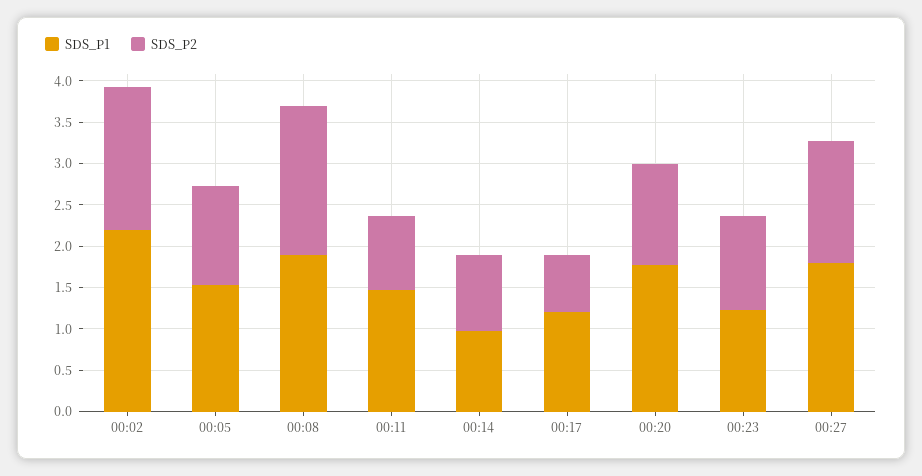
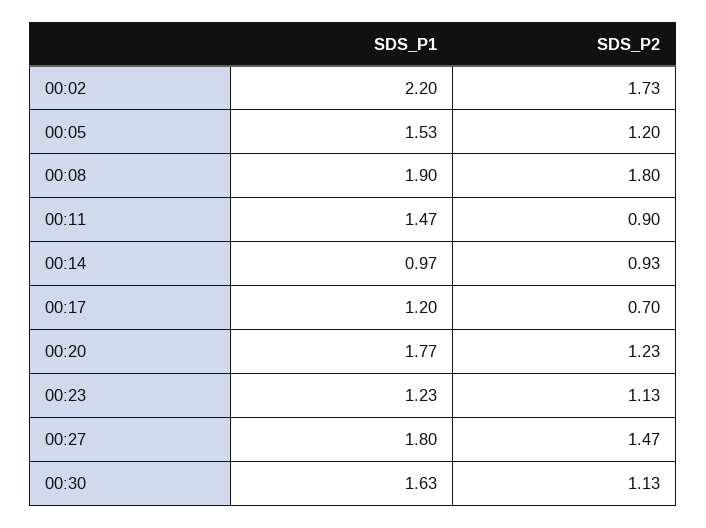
SDS_P1, 00:30: none -> 1.63
SDS_P2, 00:30: none -> 1.13

